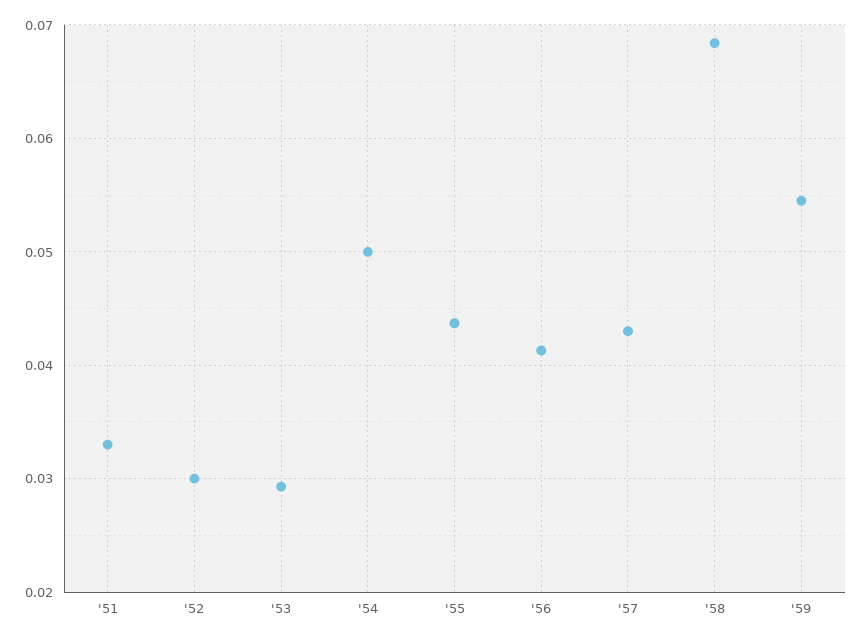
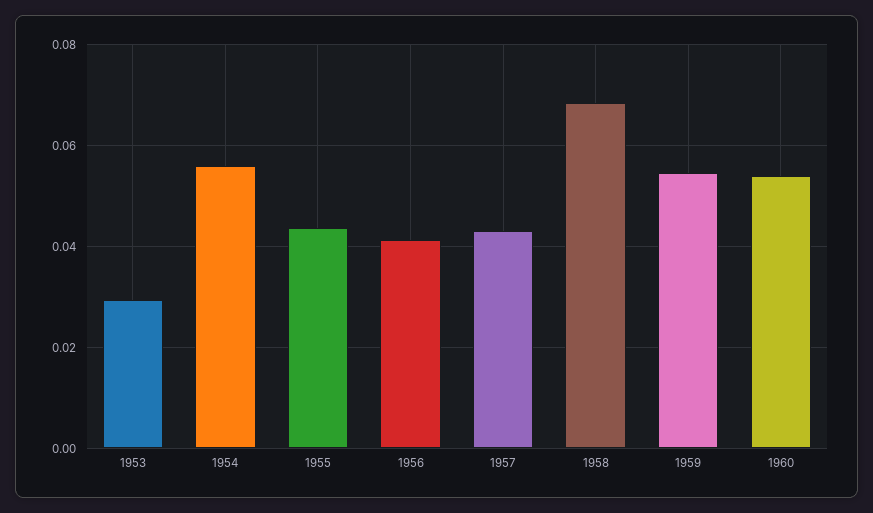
'51: 0.033 -> none
'52: 0.03 -> none
'54: 0.05 -> 0.056
1960: none -> 0.054

